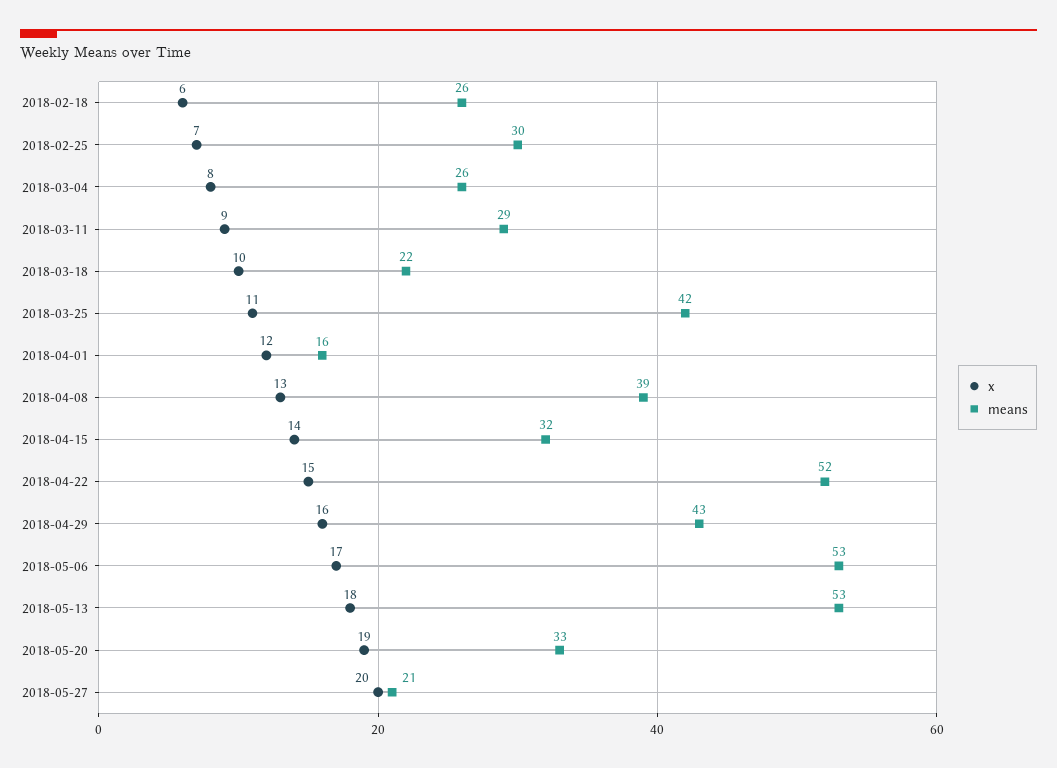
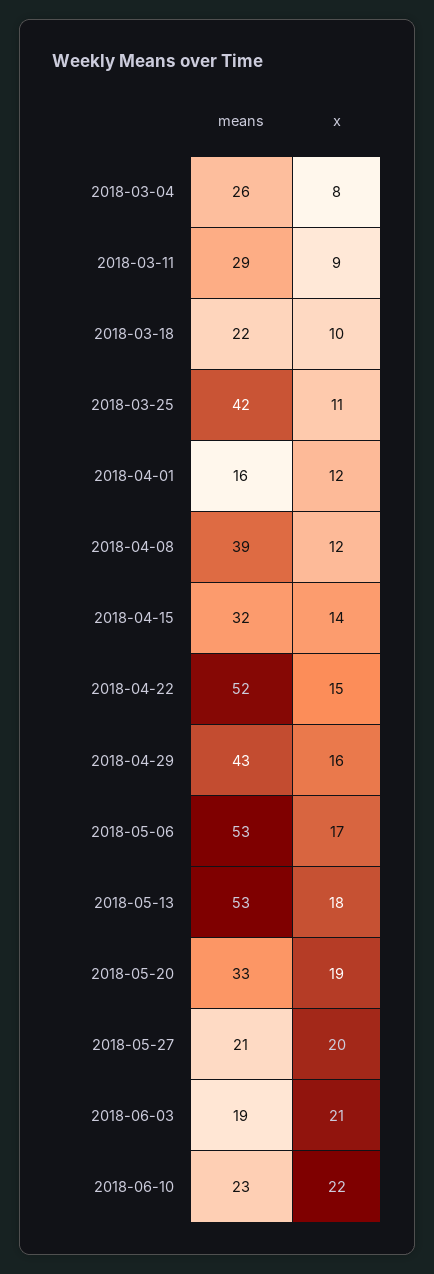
x, 2018-02-18: 6 -> none
means, 2018-02-18: 26 -> none
x, 2018-02-25: 7 -> none
means, 2018-02-25: 30 -> none
x, 2018-04-08: 13 -> 12
means, 2018-06-03: none -> 19
x, 2018-06-03: none -> 21
means, 2018-06-10: none -> 23
x, 2018-06-10: none -> 22

